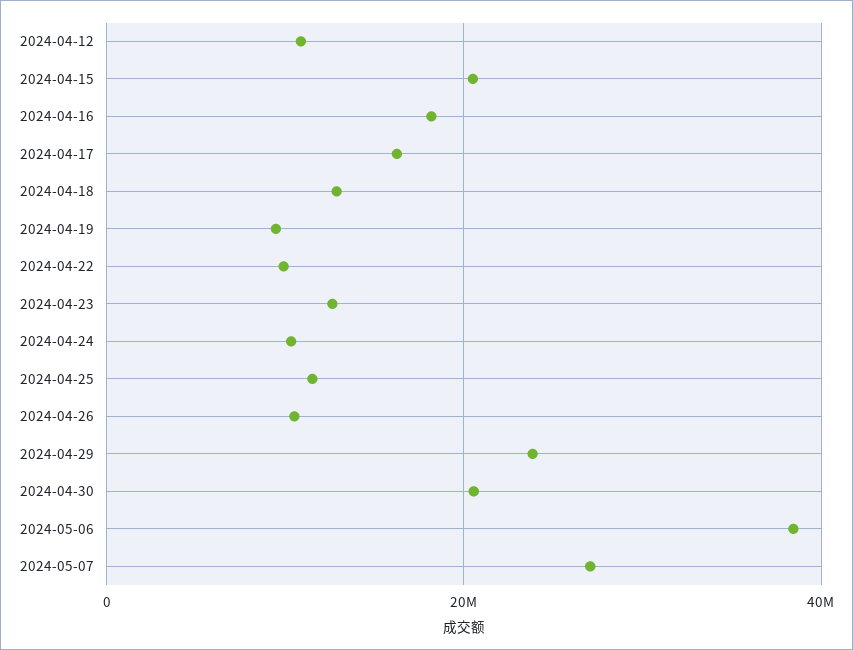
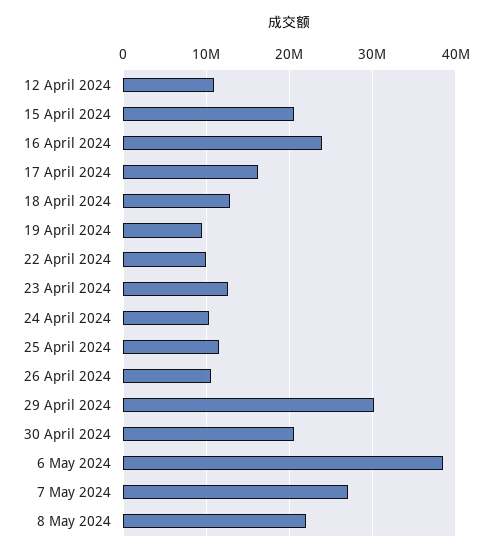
2024-04-16: 18000000 -> 24000000
2024-04-29: 24000000 -> 30000000
8 May 2024: none -> 22000000

